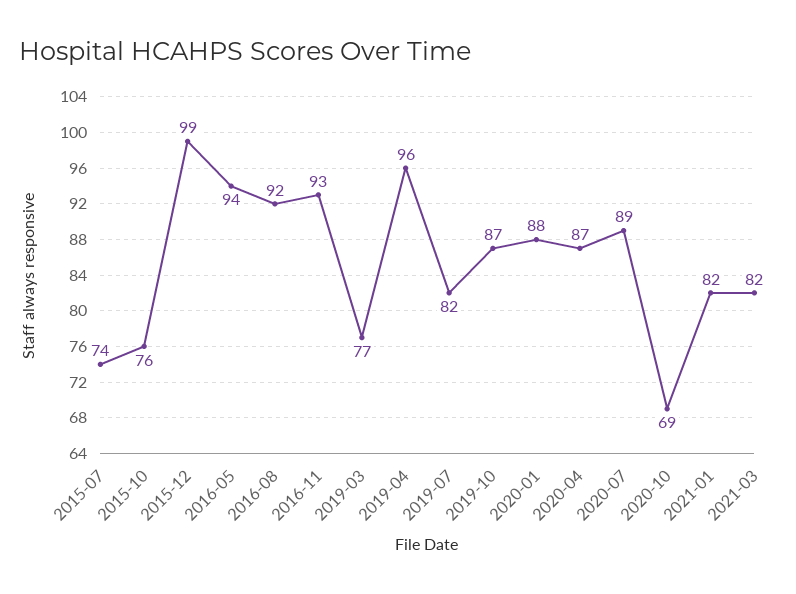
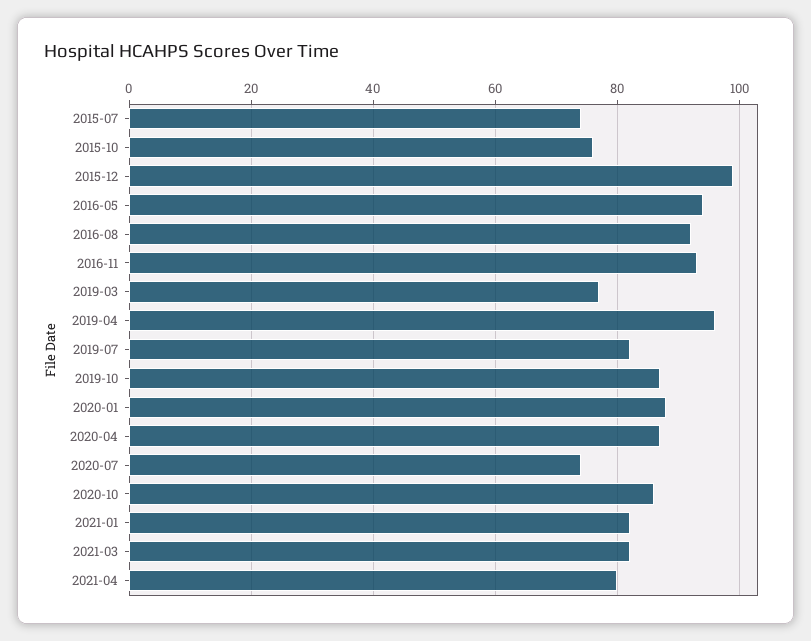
2020-07: 89 -> 75
2020-10: 69 -> 85
2021-04: none -> 80

